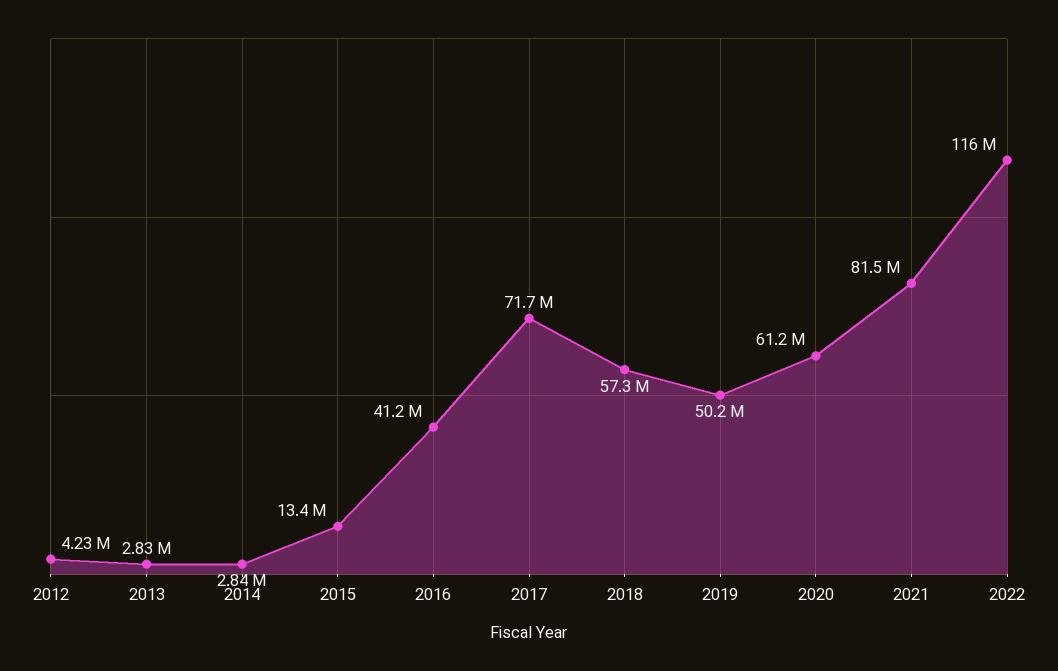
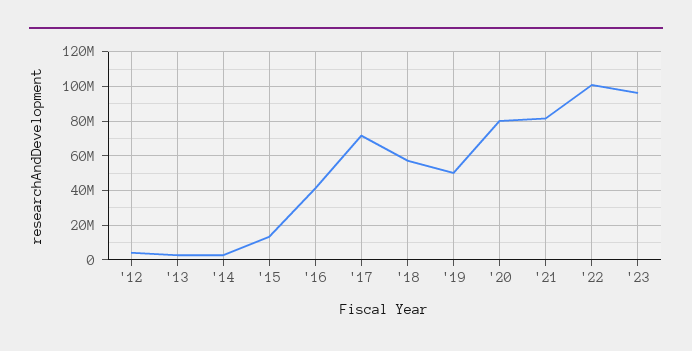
2020: 61200000 -> 80000000
2022: 116000000 -> 100000000
'23: none -> 95000000

